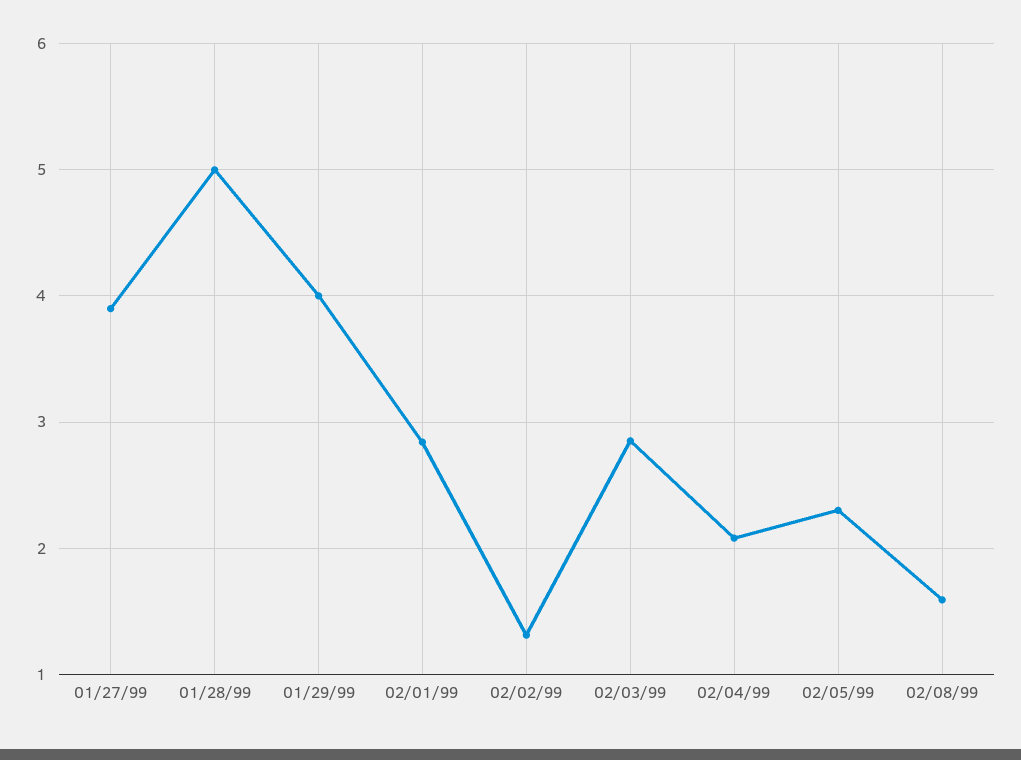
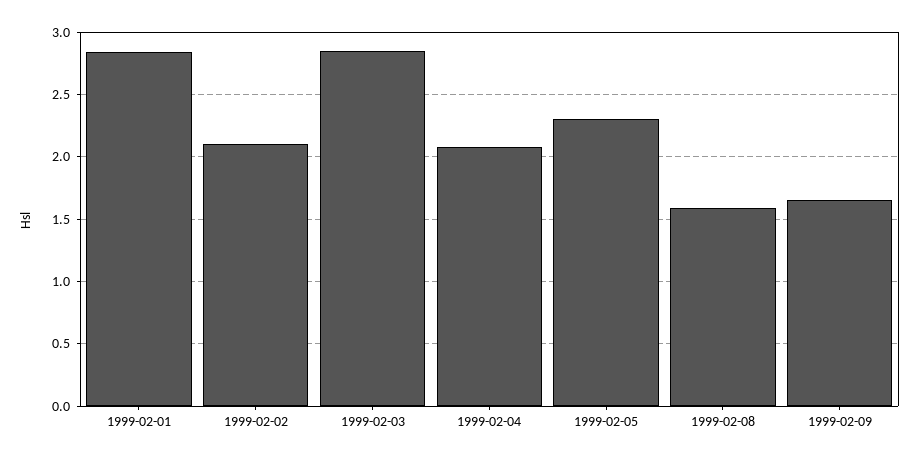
01/27/99: 3.9 -> none
01/28/99: 5 -> none
01/29/99: 4 -> none
02/02/99: 1.3 -> 2.1
1999-02-09: none -> 1.65

